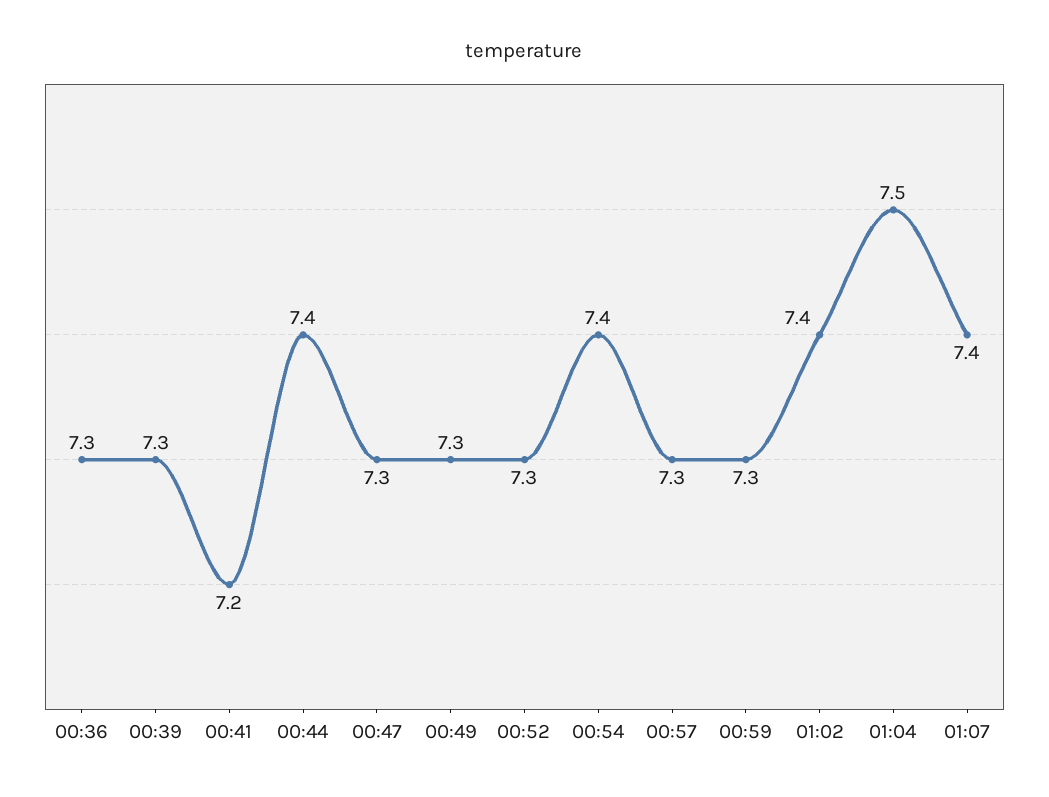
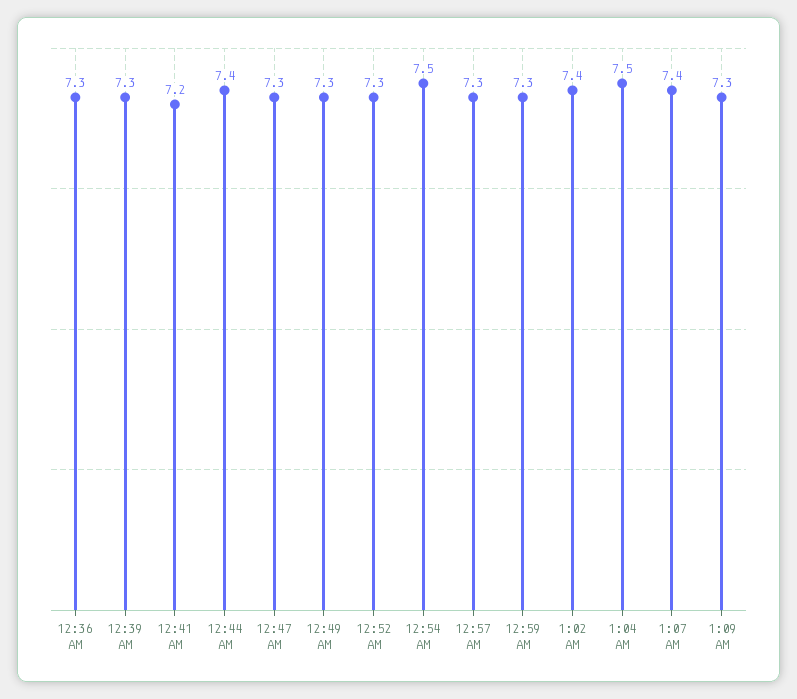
00:54: 7.4 -> 7.5
1:09 AM: none -> 7.3

